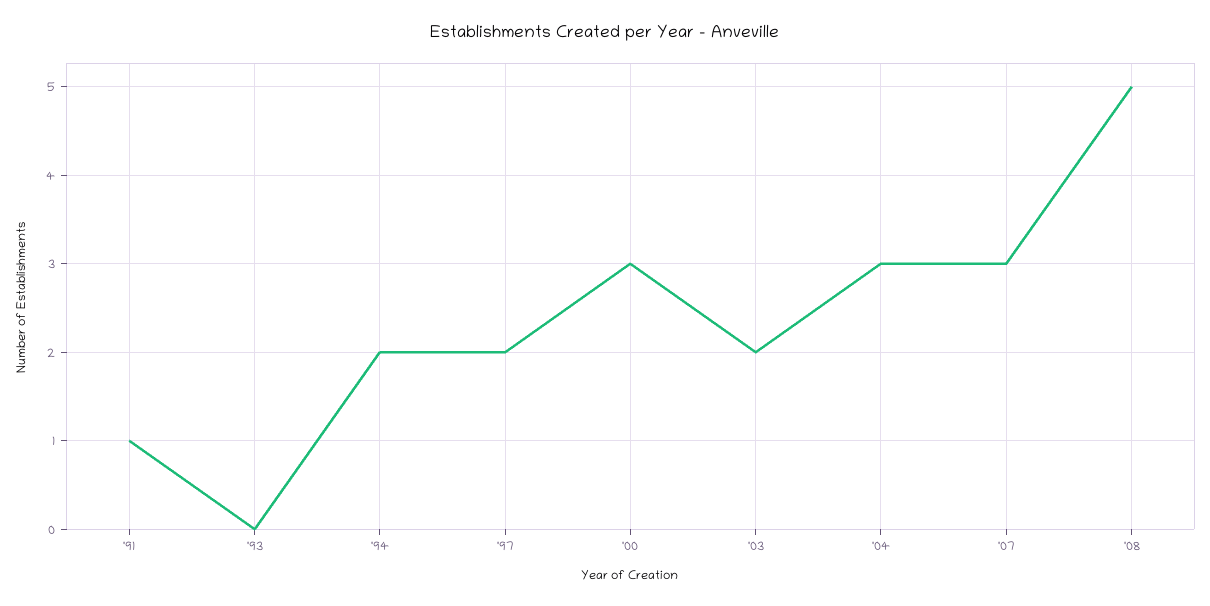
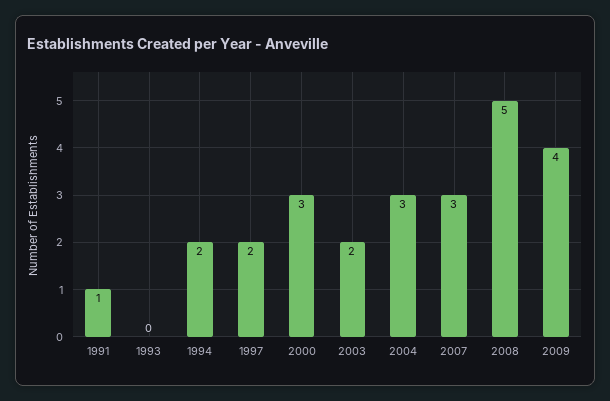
2009: none -> 4

